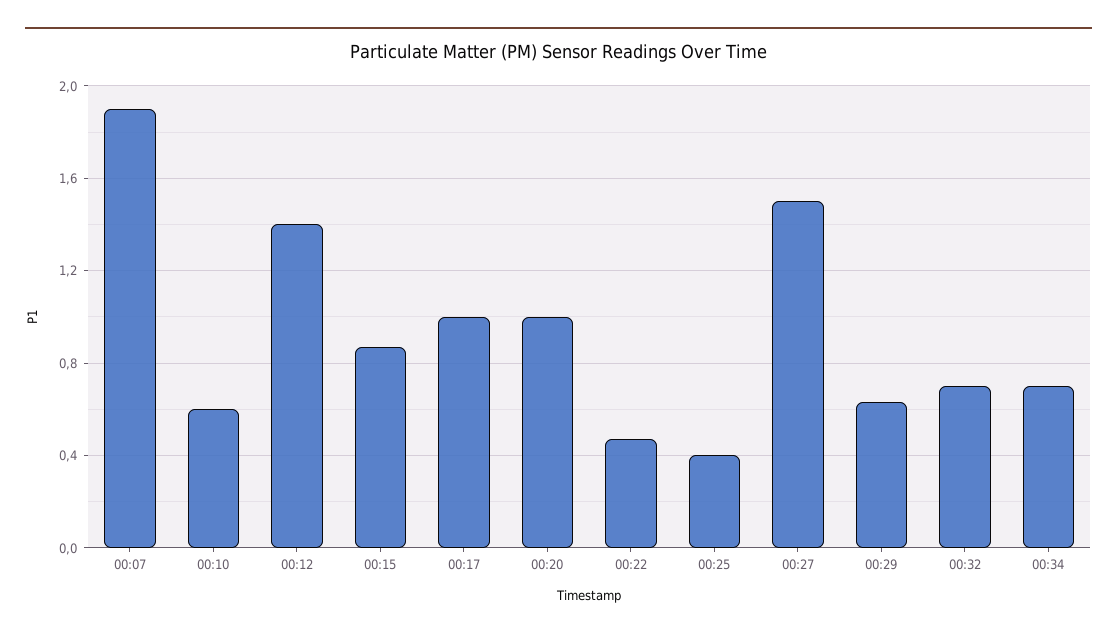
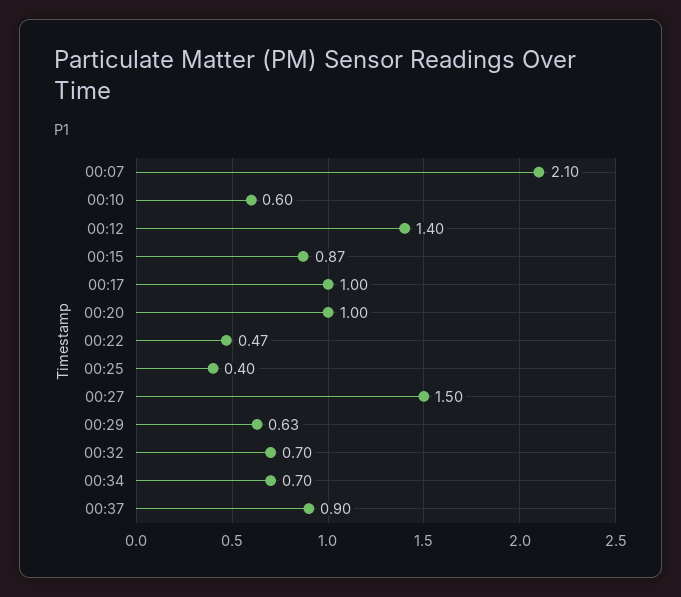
00:07: 1.9 -> 2.1
00:37: none -> 0.9

